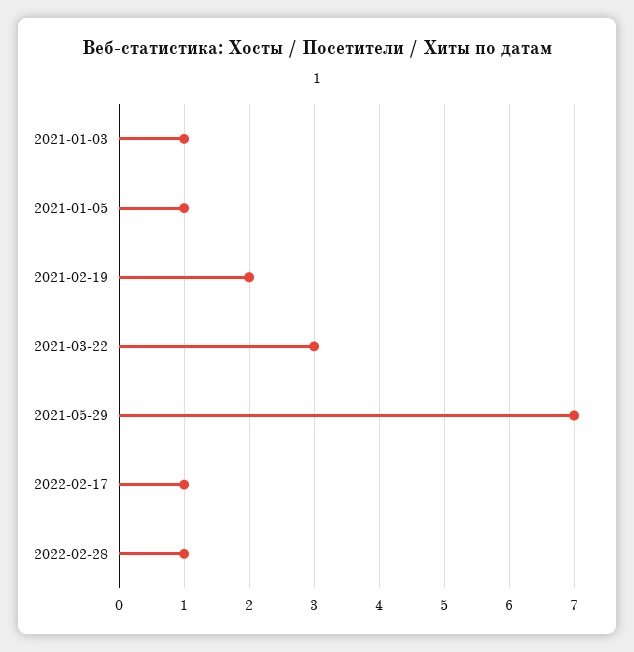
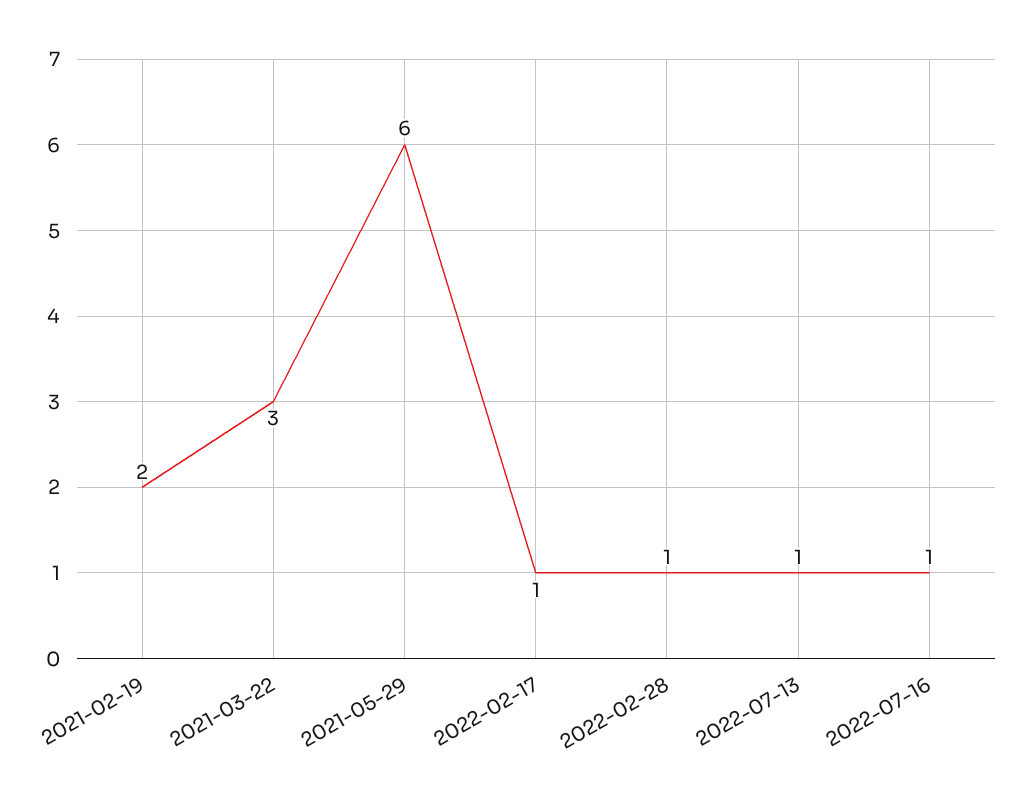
2021-01-03: 1 -> none
2021-01-05: 1 -> none
2021-05-29: 7 -> 6
2022-07-13: none -> 1
2022-07-16: none -> 1

